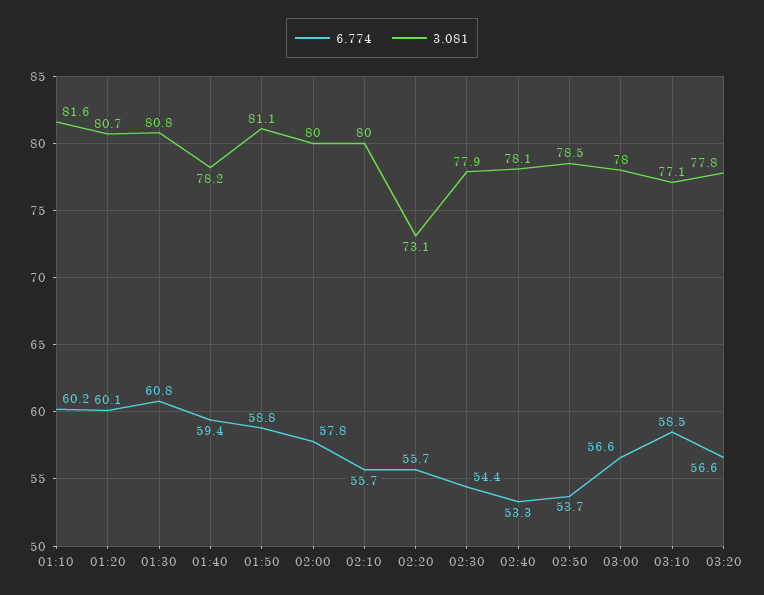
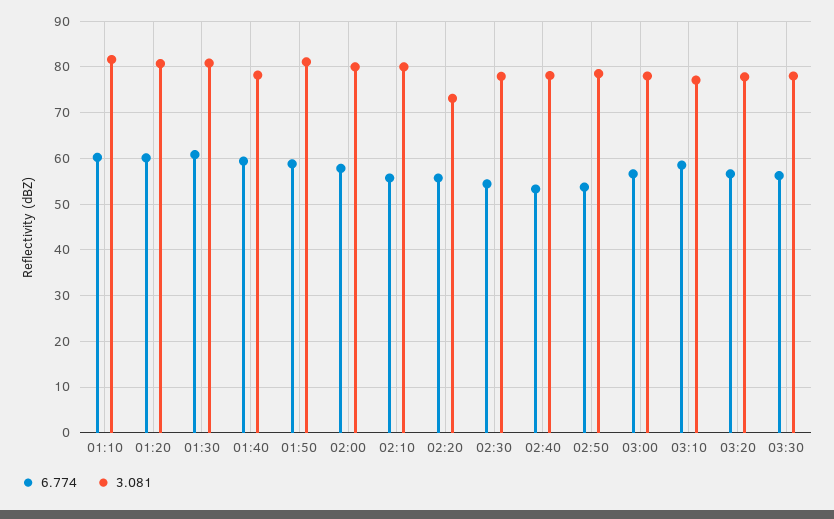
6.774, 03:30: none -> 56
3.081, 03:30: none -> 78

